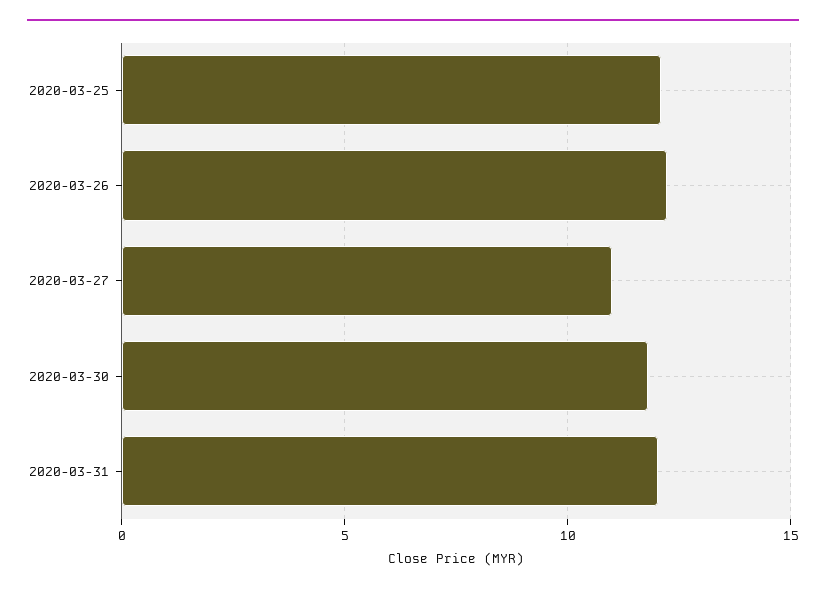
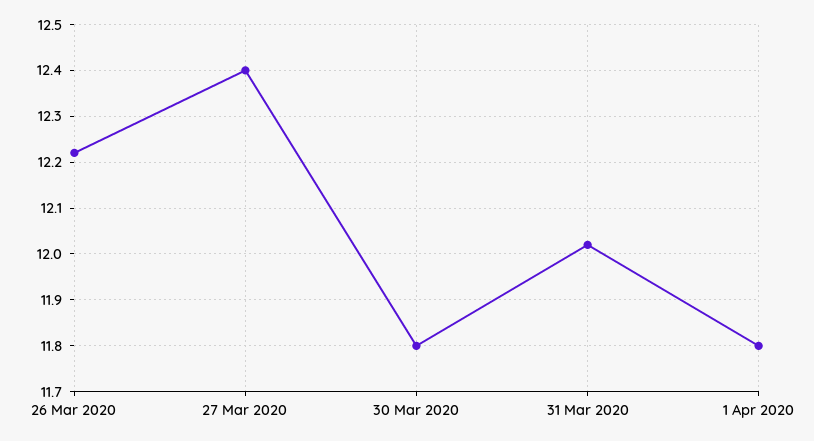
2020-03-25: 12 -> none
2020-03-27: 11 -> 12.4
1 Apr 2020: none -> 11.8

